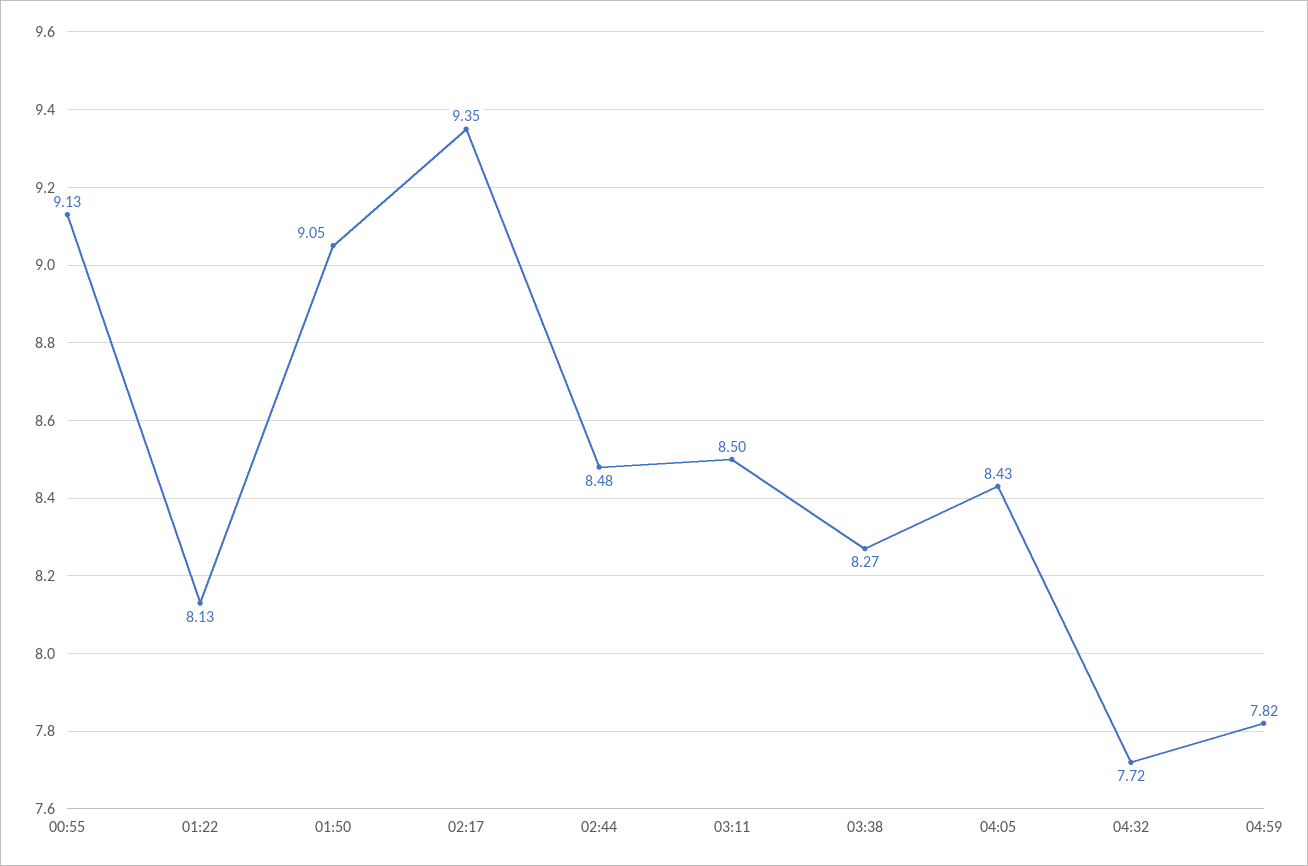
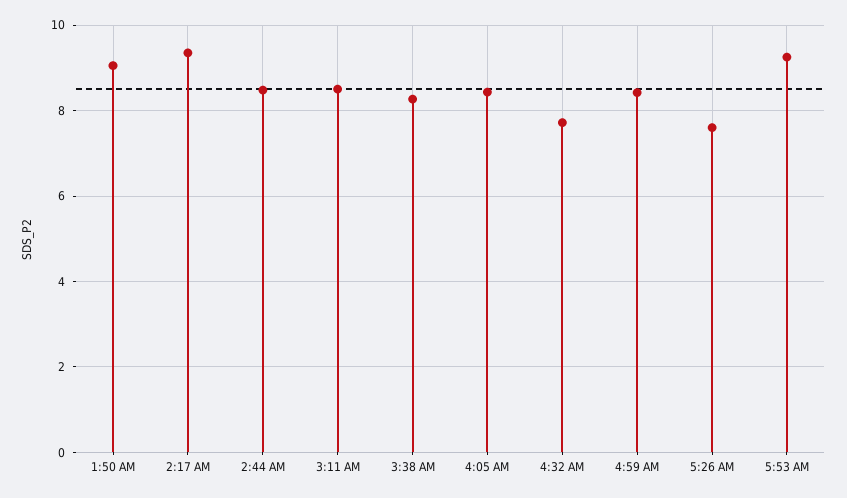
00:55: 9.13 -> none
01:22: 8.13 -> none
04:59: 7.82 -> 8.4
5:26 AM: none -> 7.6
5:53 AM: none -> 9.2

